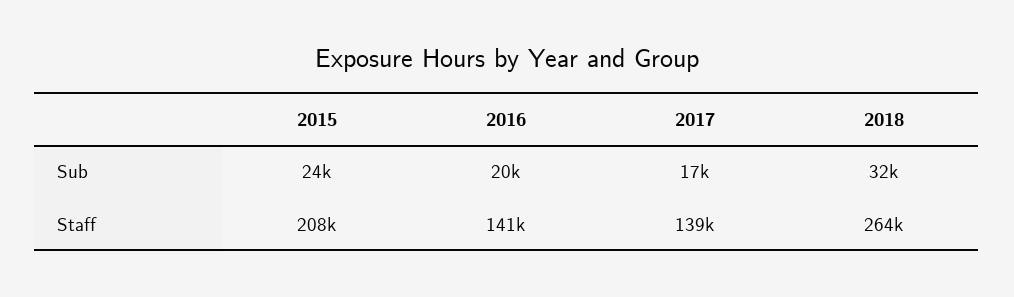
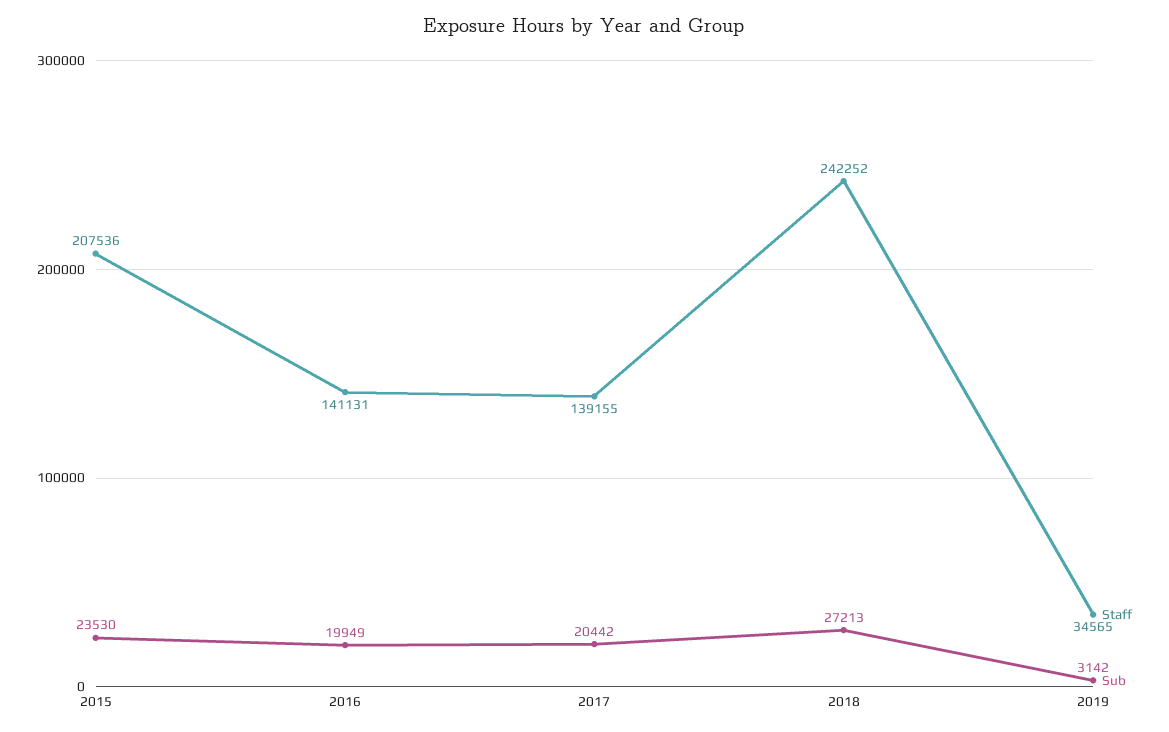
Sub, 2017: 17000 -> 20442
Sub, 2018: 32000 -> 27213
Staff, 2018: 264000 -> 242252
Staff, 2019: none -> 34565
Sub, 2019: none -> 3142

